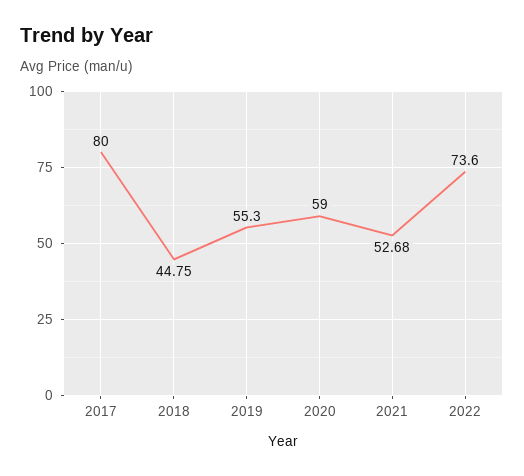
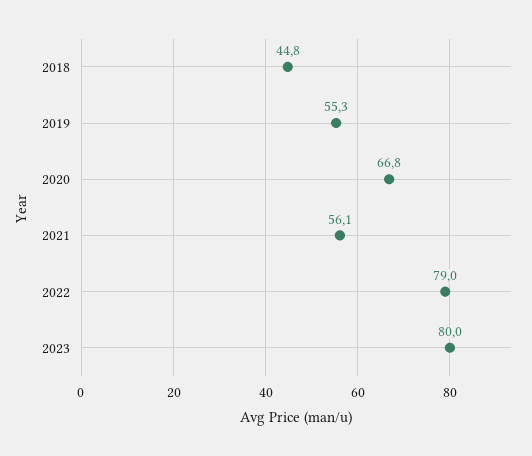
2017: 80 -> none
2020: 59 -> 66.8
2021: 52.68 -> 56.1
2022: 73.6 -> 79
2023: none -> 80

